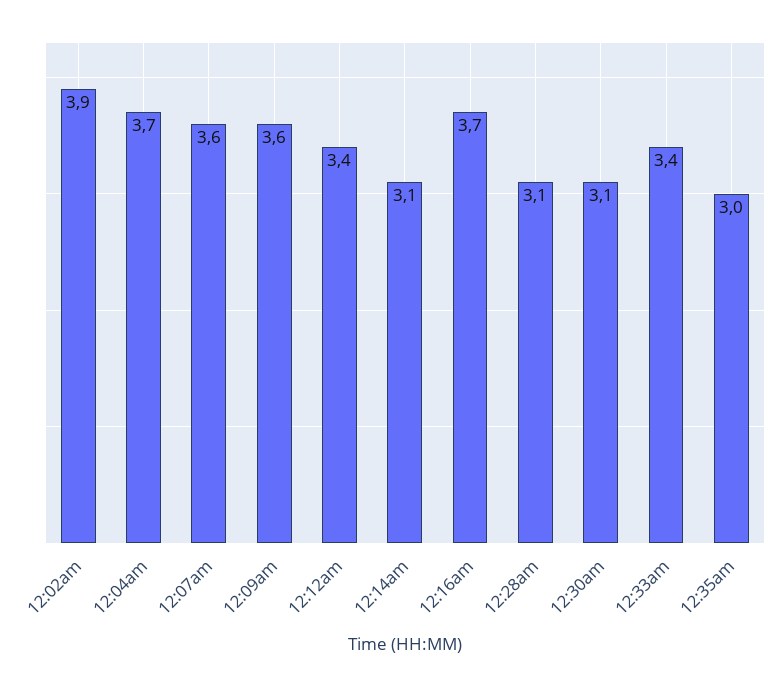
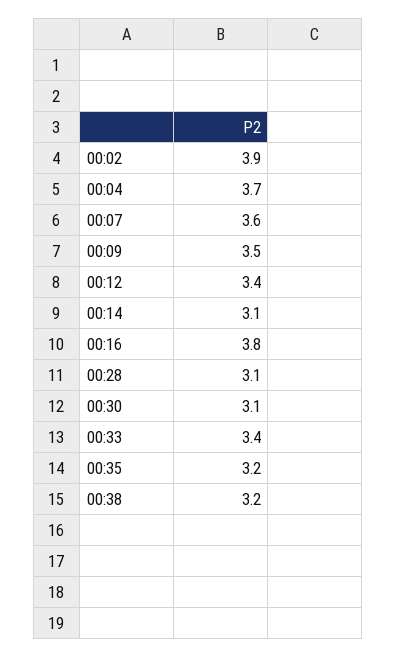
12:09am: 3.6 -> 3.5
12:16am: 3.7 -> 3.8
12:35am: 3 -> 3.2
00:38: none -> 3.2

